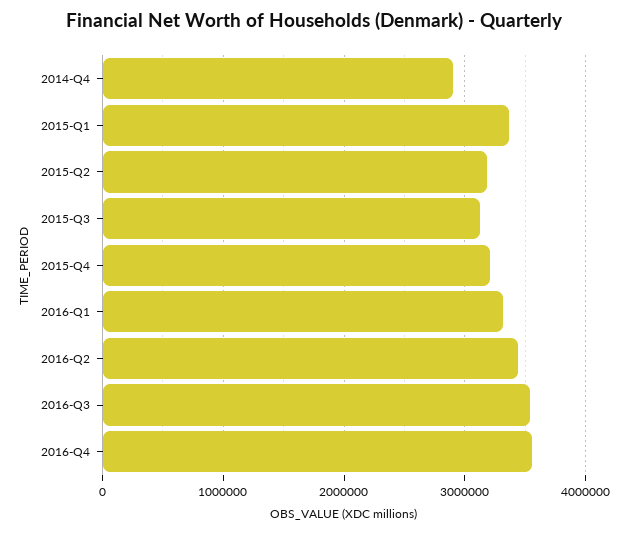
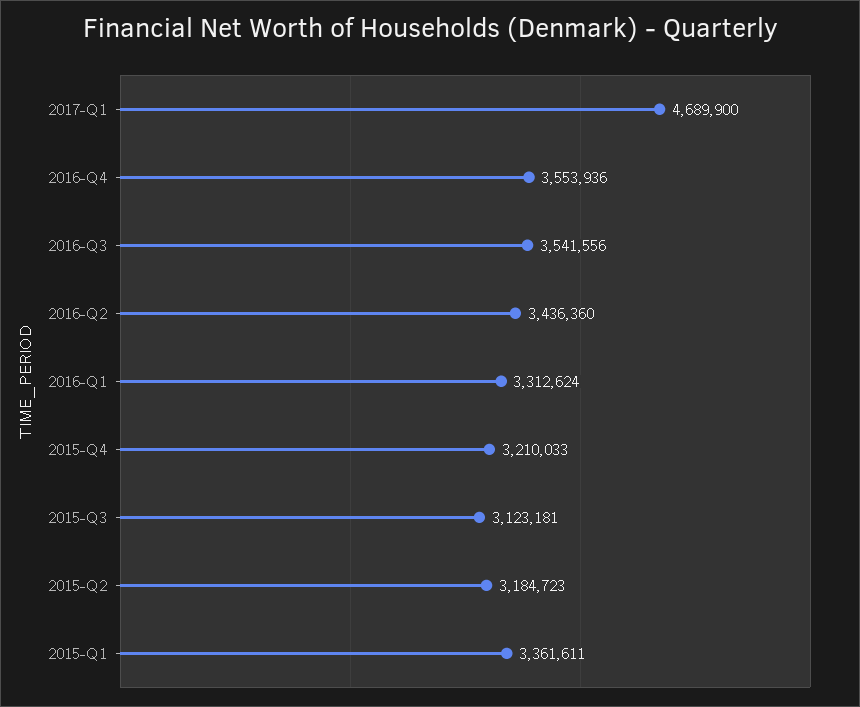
2014-Q4: 2900000 -> none
2017-Q1: none -> 4689900

